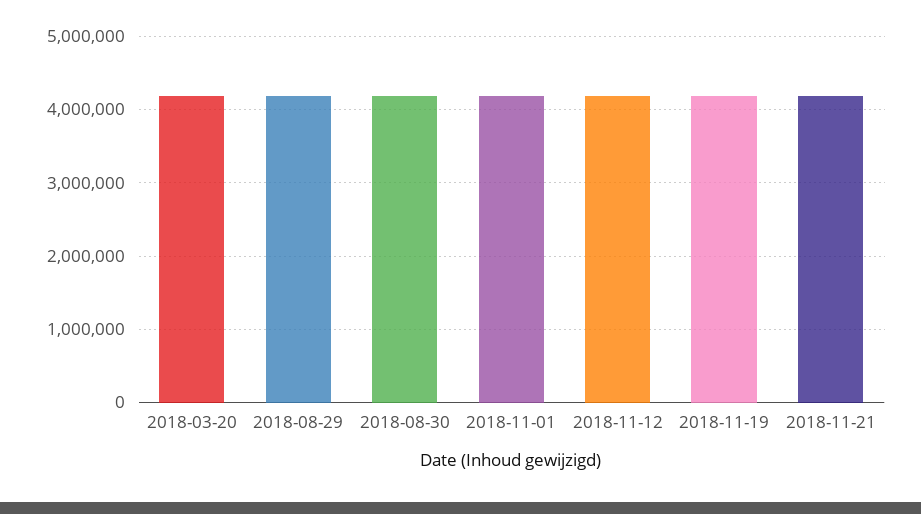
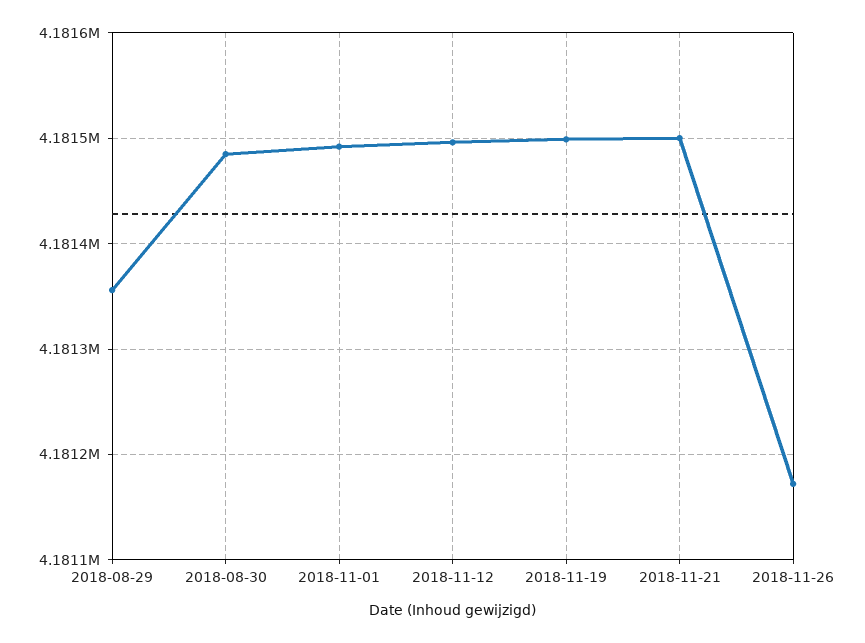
2018-03-20: 4200000 -> none
2018-11-26: none -> 4181170

